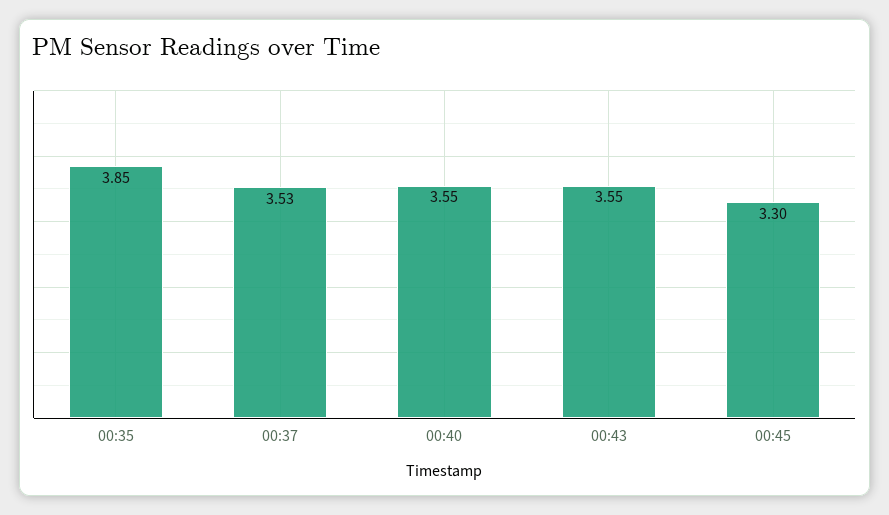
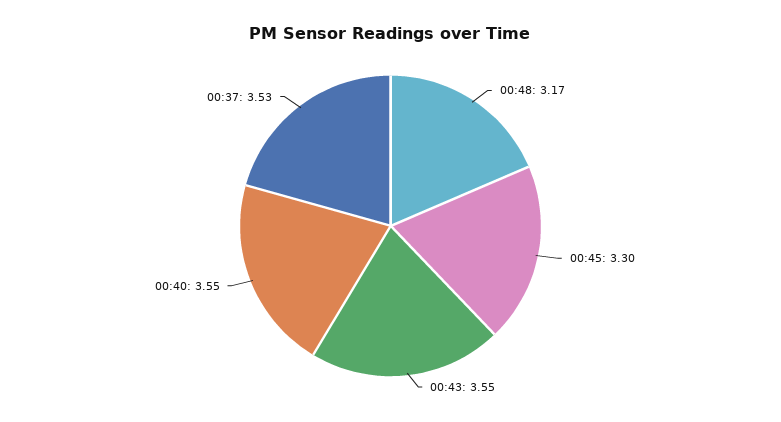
00:35: 3.85 -> none
00:48: none -> 3.17

